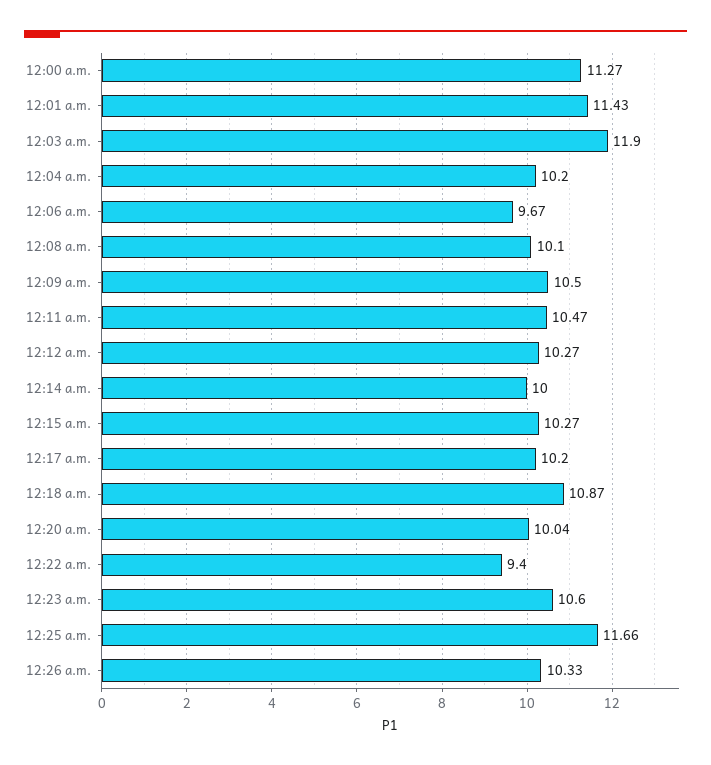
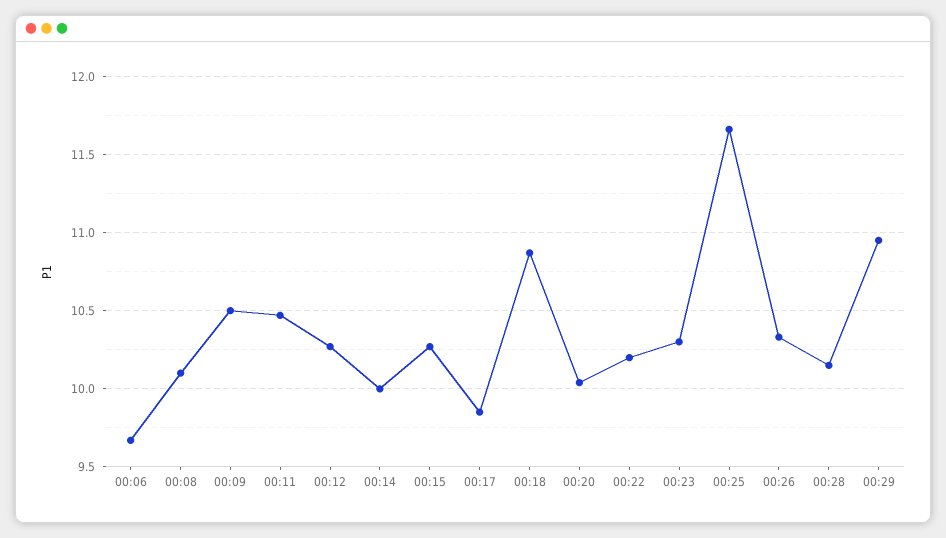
12:00 a.m.: 11.27 -> none
12:01 a.m.: 11.43 -> none
12:03 a.m.: 11.9 -> none
12:04 a.m.: 10.2 -> none
12:17 a.m.: 10.2 -> 9.85
12:22 a.m.: 9.4 -> 10.2
12:23 a.m.: 10.6 -> 10.3
00:28: none -> 10.15
00:29: none -> 10.95

